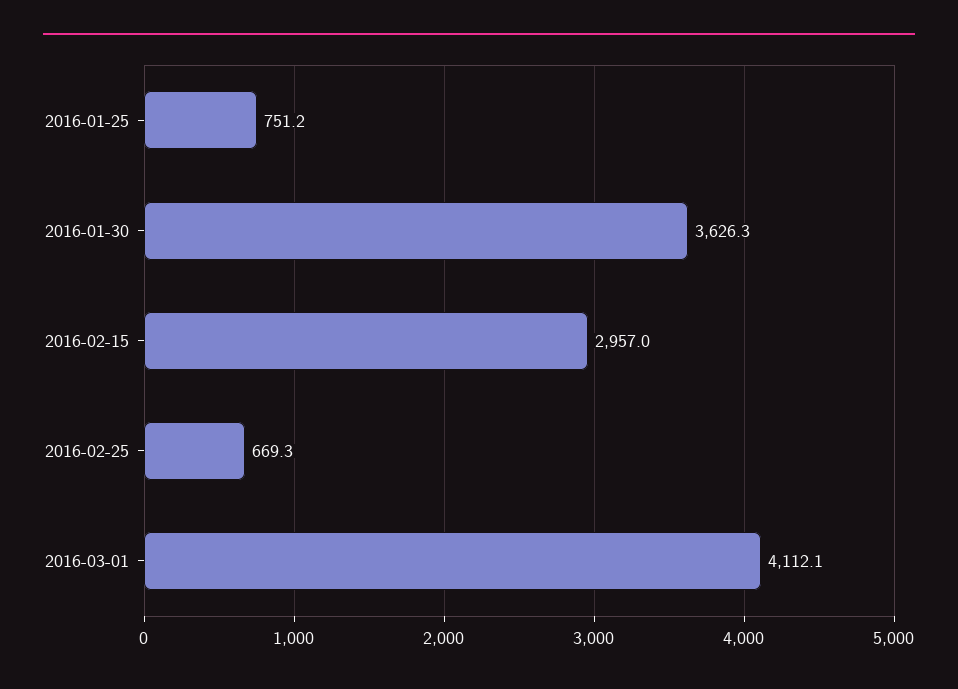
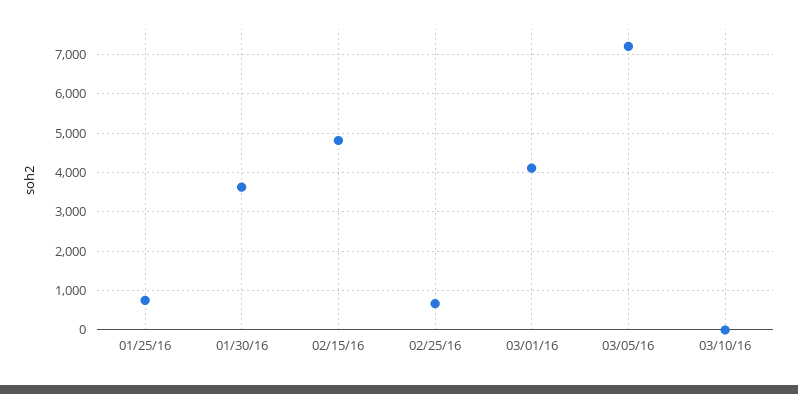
2016-02-15: 2957 -> 4800
03/05/16: none -> 7200
03/10/16: none -> 0

